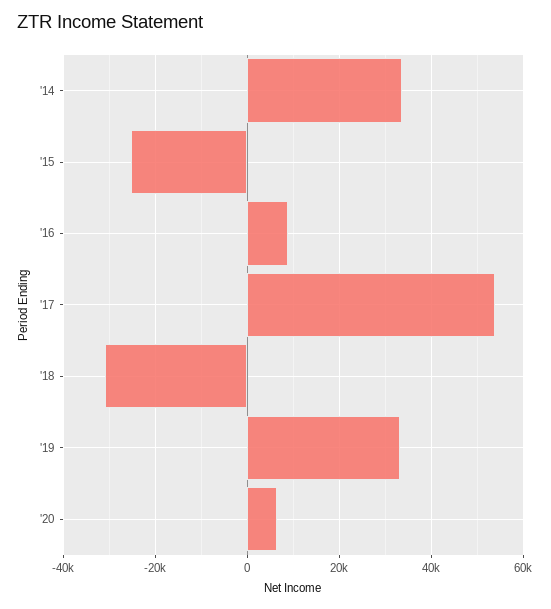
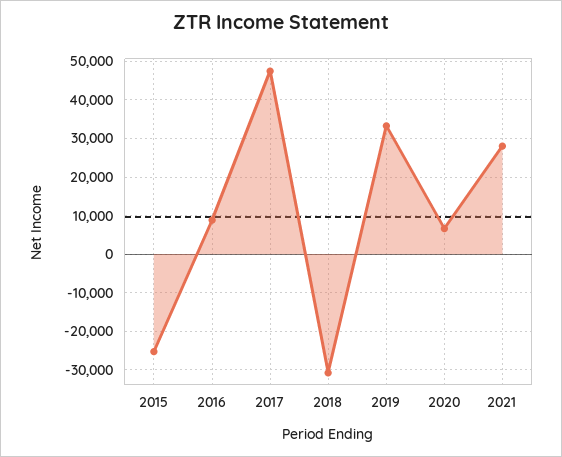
'14: 34000 -> none
'17: 54000 -> 48000
2021: none -> 28000

